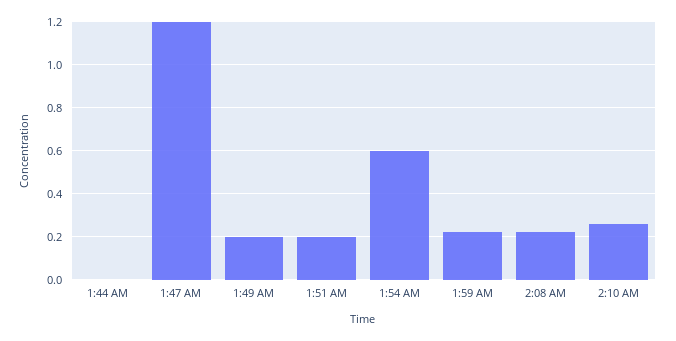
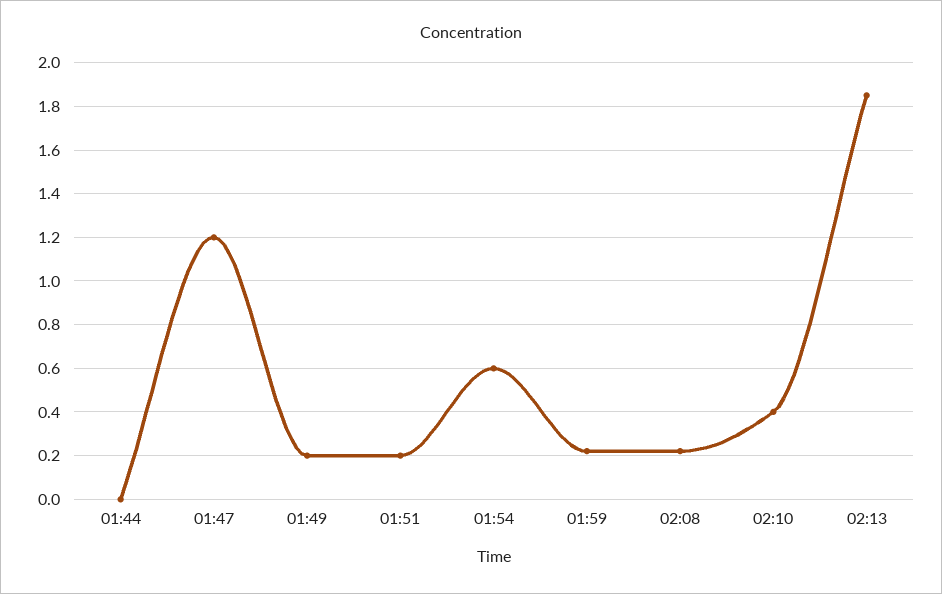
2:10 AM: 0.25 -> 0.4
02:13: none -> 1.85

